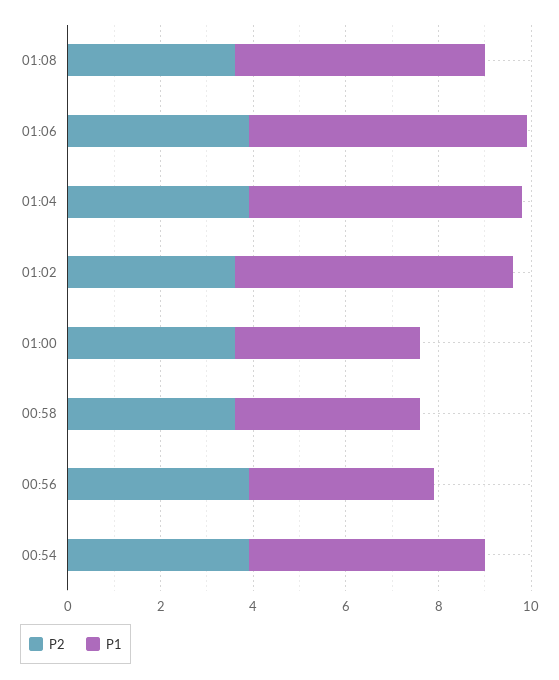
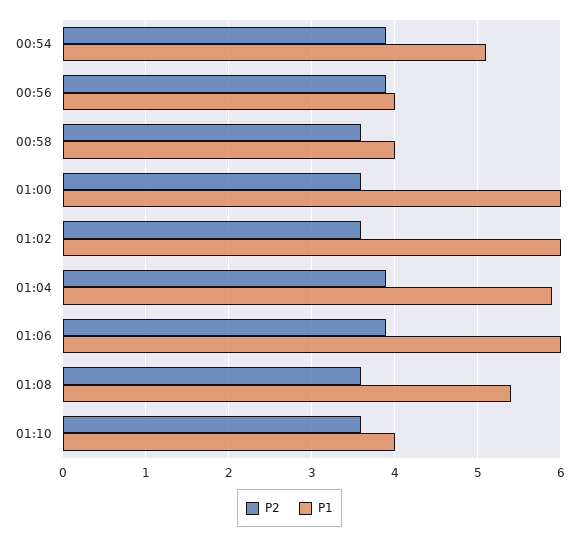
P1, 01:00: 4 -> 6
P2, 01:10: none -> 3.6
P1, 01:10: none -> 4

